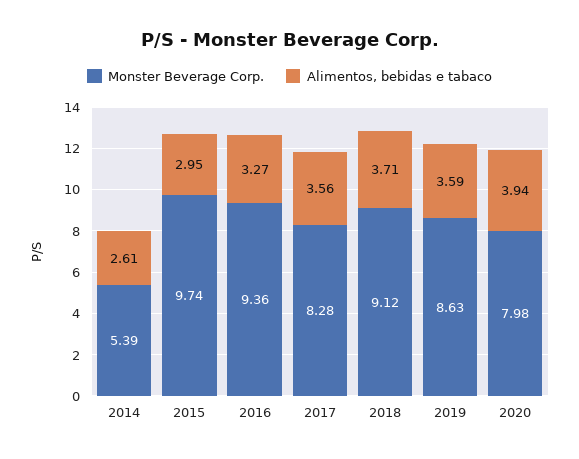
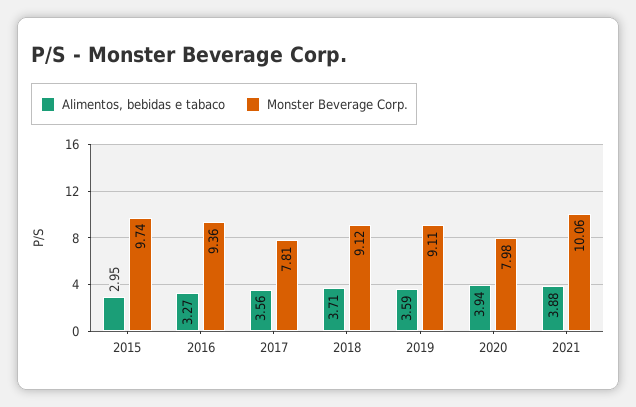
Monster Beverage Corp., 2014: 5.39 -> none
Alimentos, bebidas e tabaco, 2014: 2.61 -> none
Monster Beverage Corp., 2017: 8.28 -> 7.81
Monster Beverage Corp., 2019: 8.63 -> 9.11
Alimentos, bebidas e tabaco, 2021: none -> 3.88
Monster Beverage Corp., 2021: none -> 10.06

